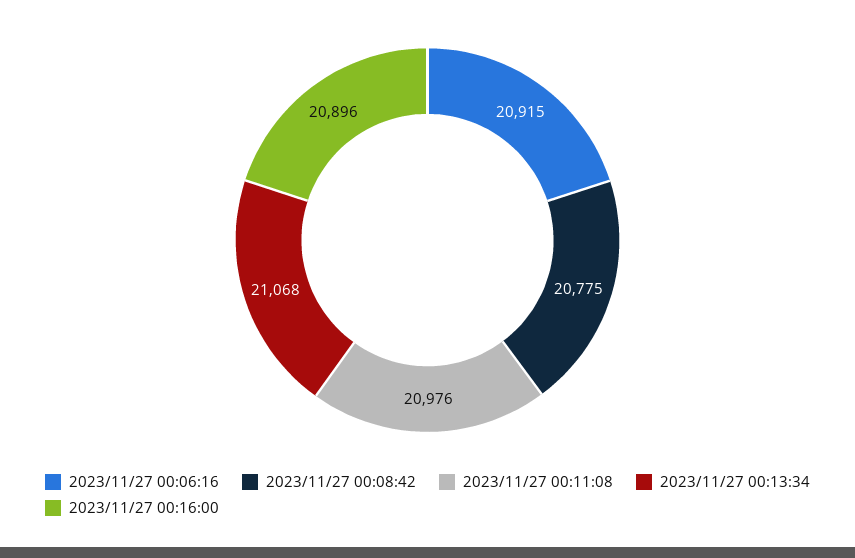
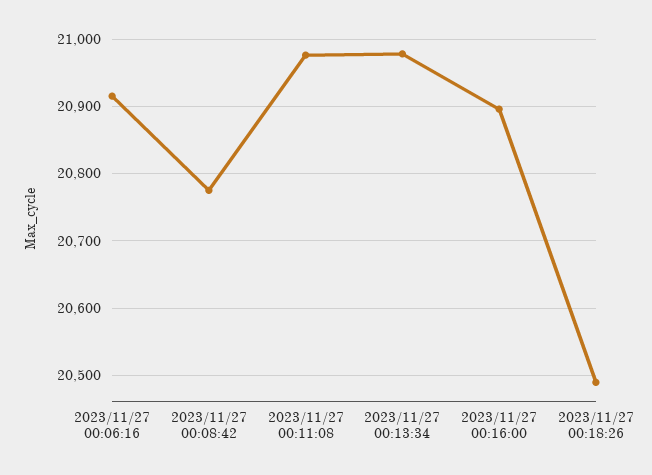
2023/11/27 00:13:34: 21068 -> 20980
2023/11/27 00:18:26: none -> 20490

